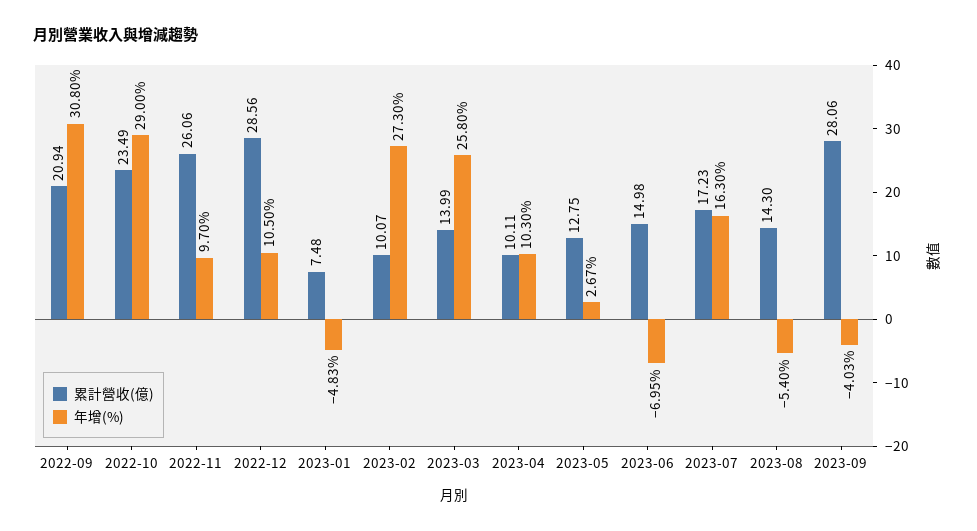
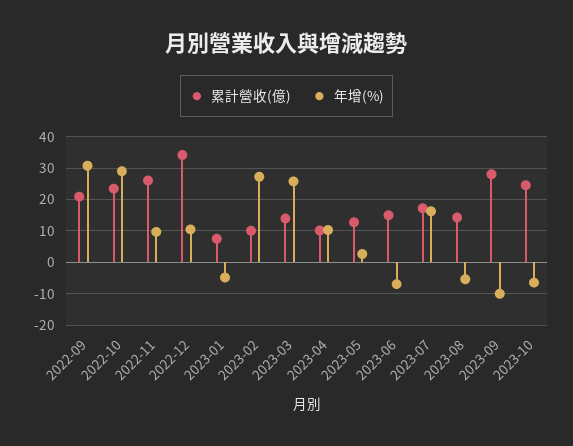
累計營收(億), 2022-12: 28.56 -> 34
年增(%), 2023-09: -4.03 -> -10
累計營收(億), 2023-10: none -> 24
年增(%), 2023-10: none -> -6

